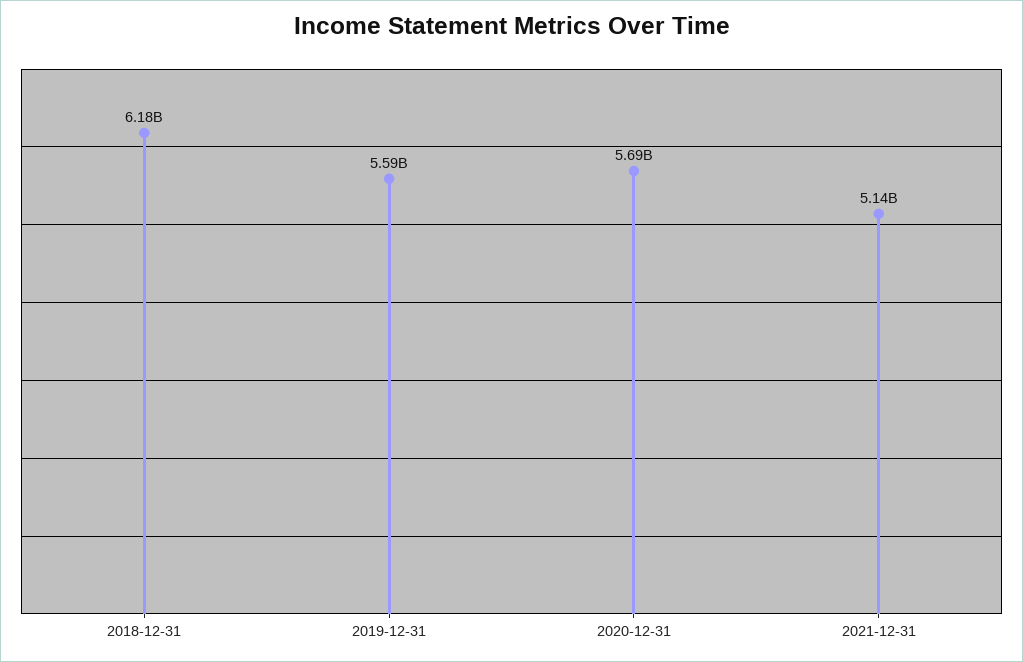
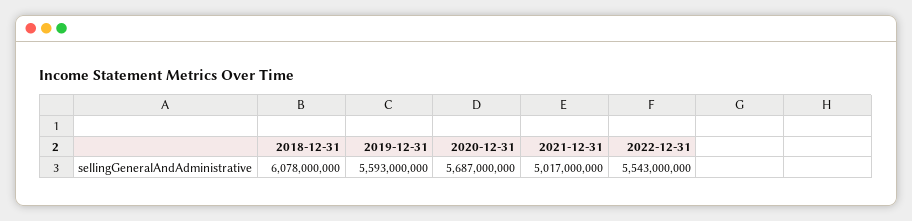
2018-12-31: 6180000000 -> 6078000000
2021-12-31: 5140000000 -> 5017000000
2022-12-31: none -> 5543000000

